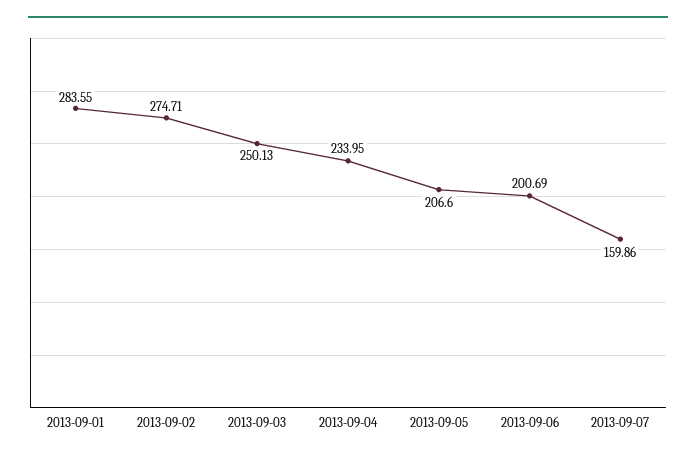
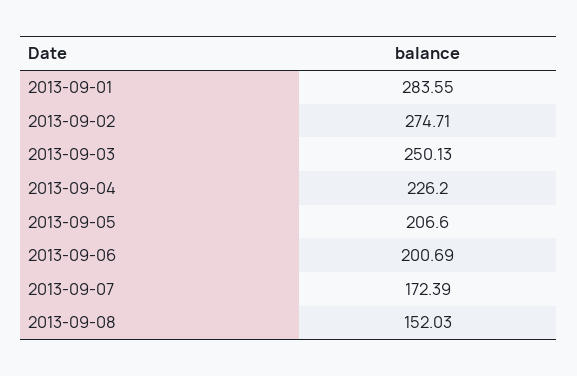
2013-09-04: 233.95 -> 226.2
2013-09-07: 159.86 -> 172.39
2013-09-08: none -> 152.03

